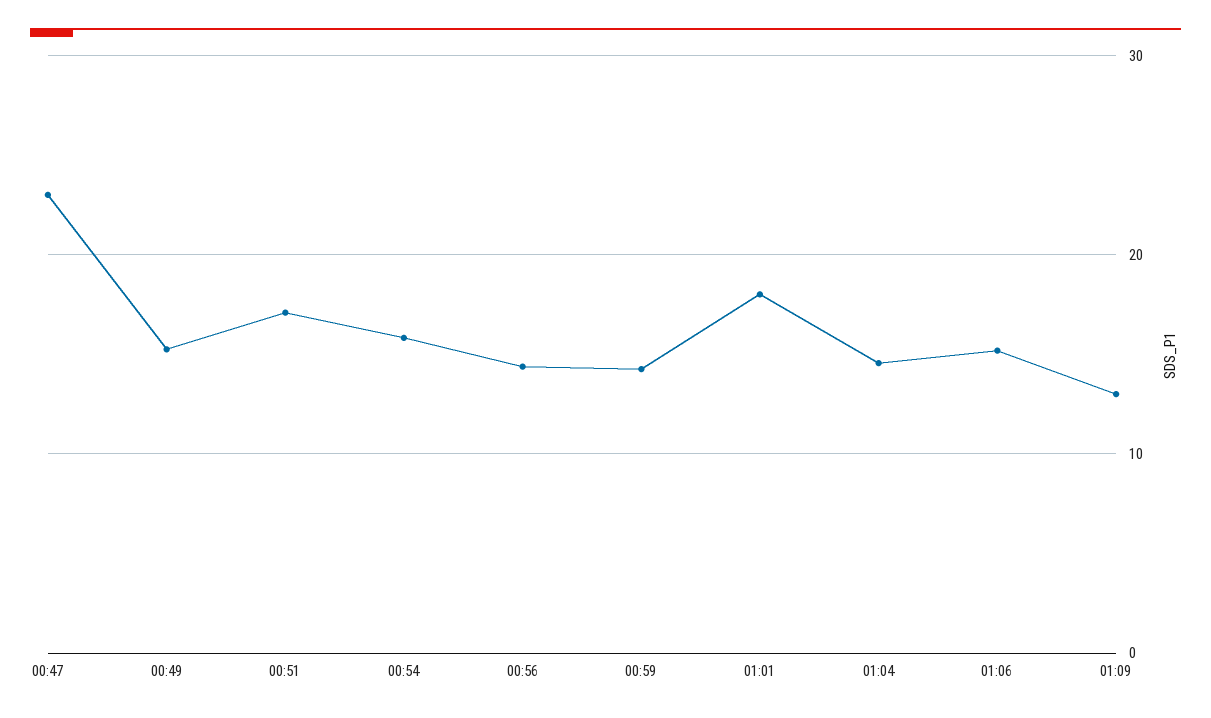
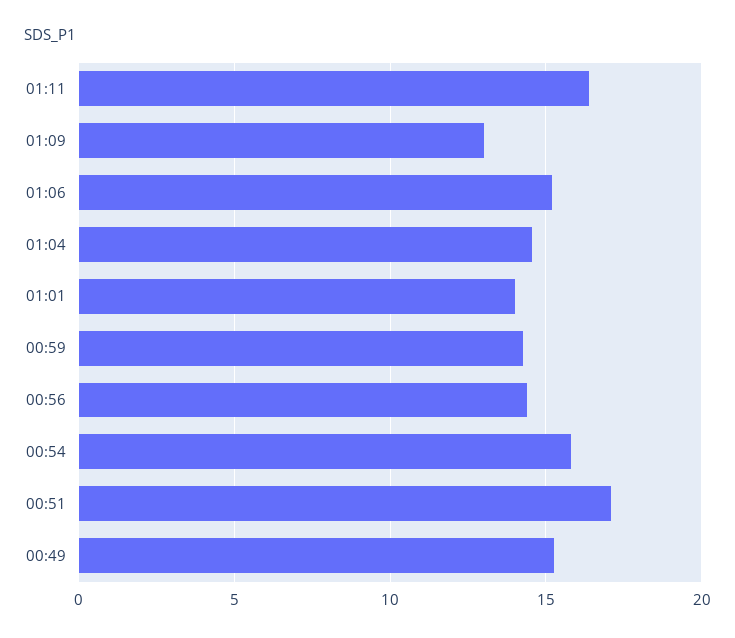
00:47: 23 -> none
01:01: 18 -> 14
01:11: none -> 16.5

